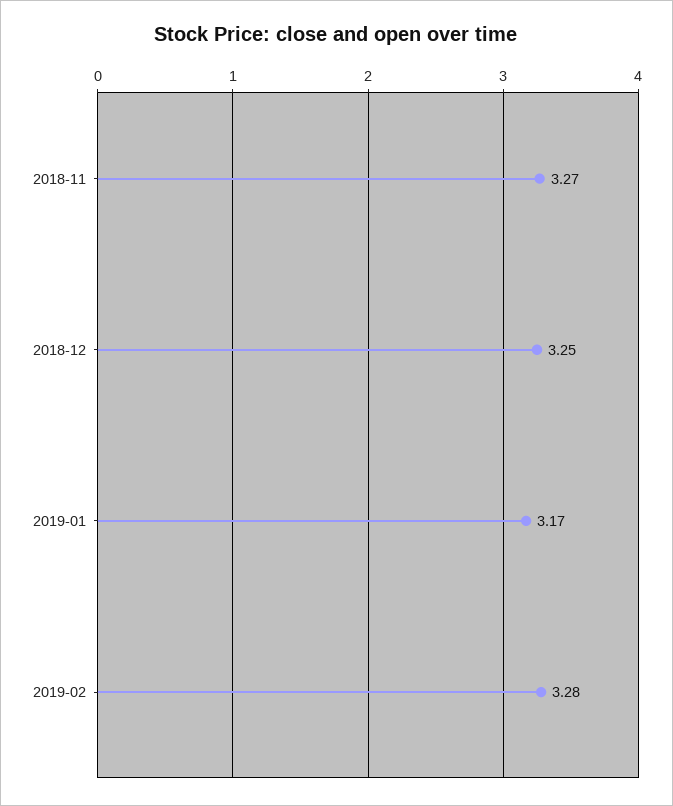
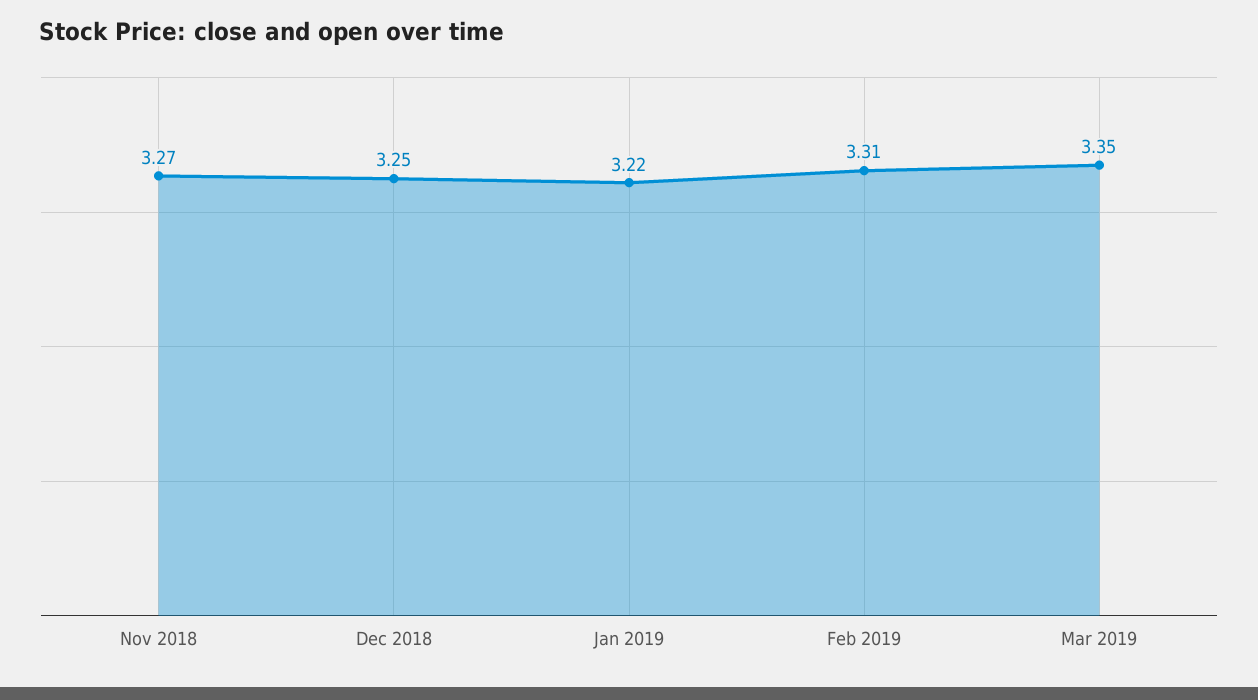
2019-01: 3.17 -> 3.22
2019-02: 3.28 -> 3.31
Mar 2019: none -> 3.35

